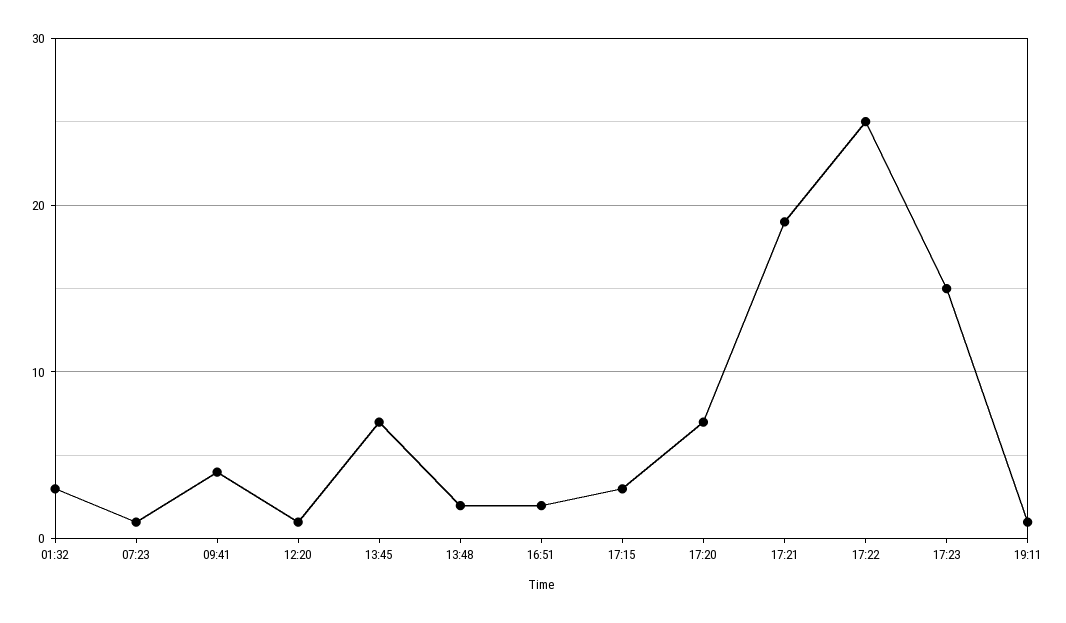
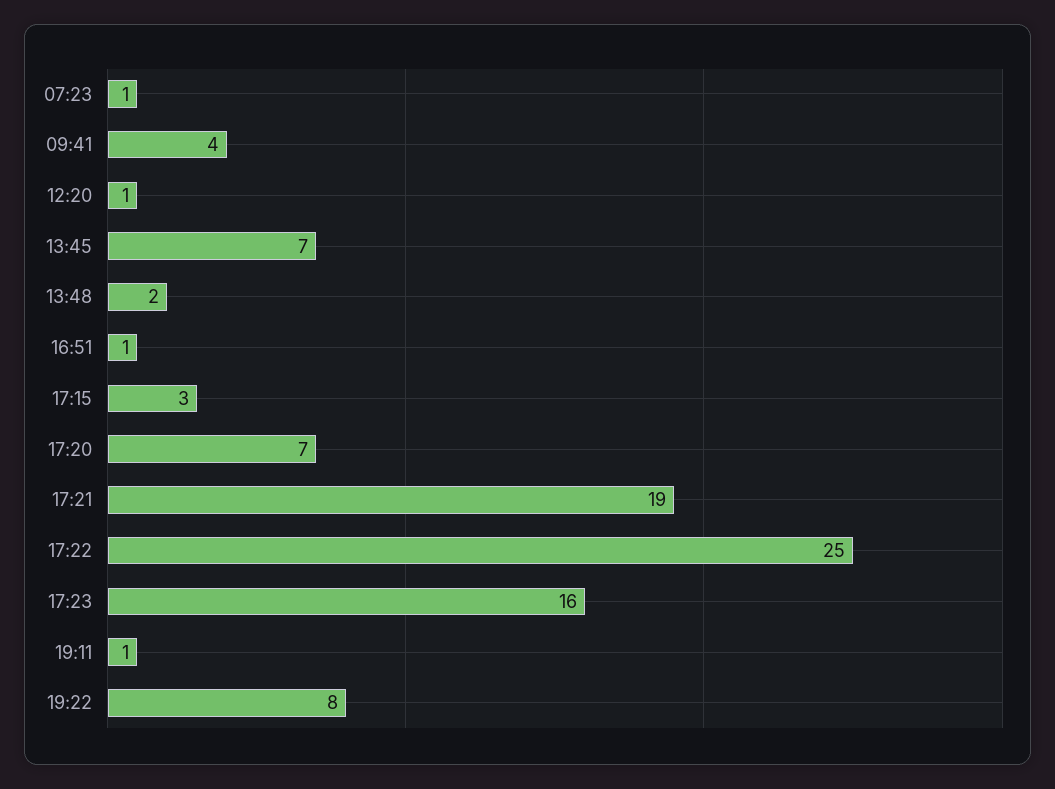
01:32: 3 -> none
16:51: 2 -> 1
17:23: 15 -> 16
19:22: none -> 8

